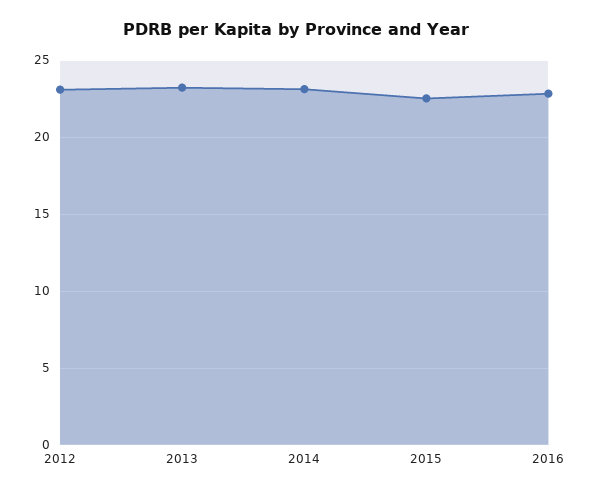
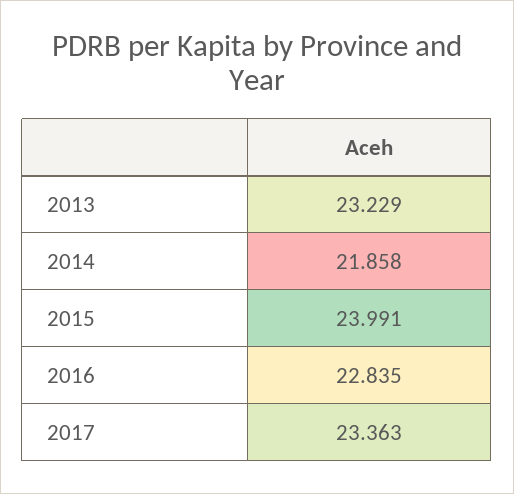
2012: 23 -> none
2014: 23 -> 21.858
2015: 22.5 -> 23.991
2017: none -> 23.363

